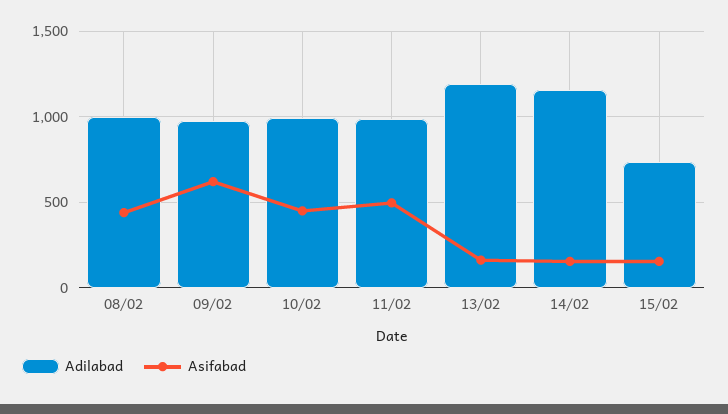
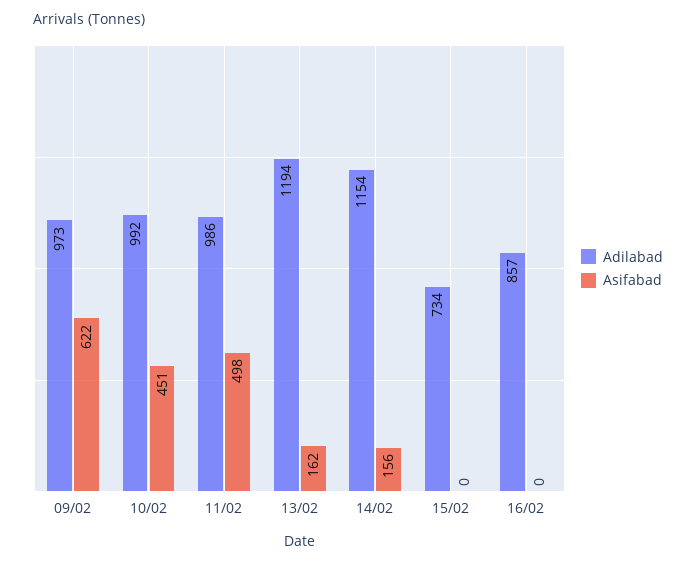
Adilabad, 08/02: 1000 -> none
Asifabad, 08/02: 450 -> none
Asifabad, 15/02: 150 -> 0
Adilabad, 16/02: none -> 857
Asifabad, 16/02: none -> 0

